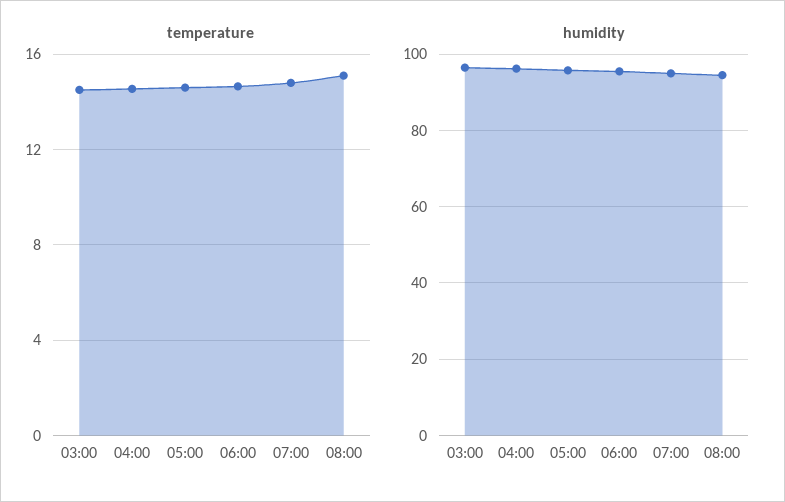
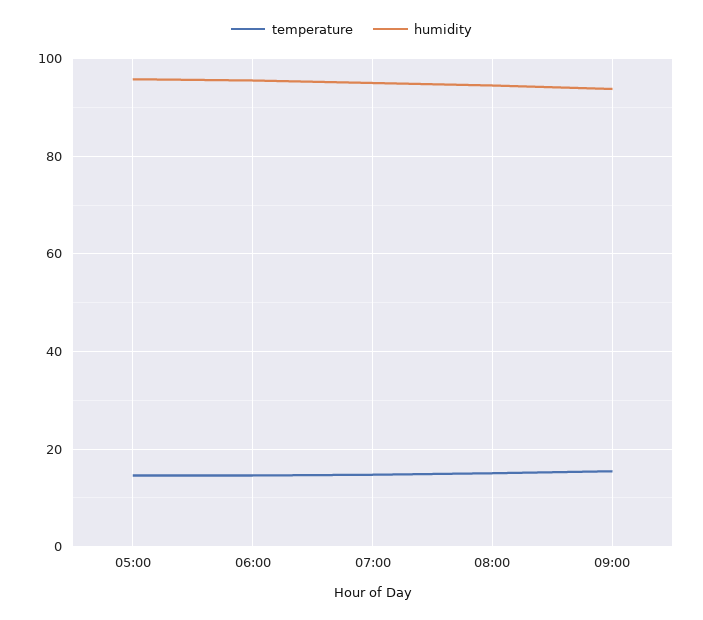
temperature, 03:00: 14.5 -> none
temperature, 04:00: 14.5 -> none
humidity, 03:00: 96 -> none
humidity, 04:00: 96 -> none
temperature, 09:00: none -> 16
humidity, 09:00: none -> 94

